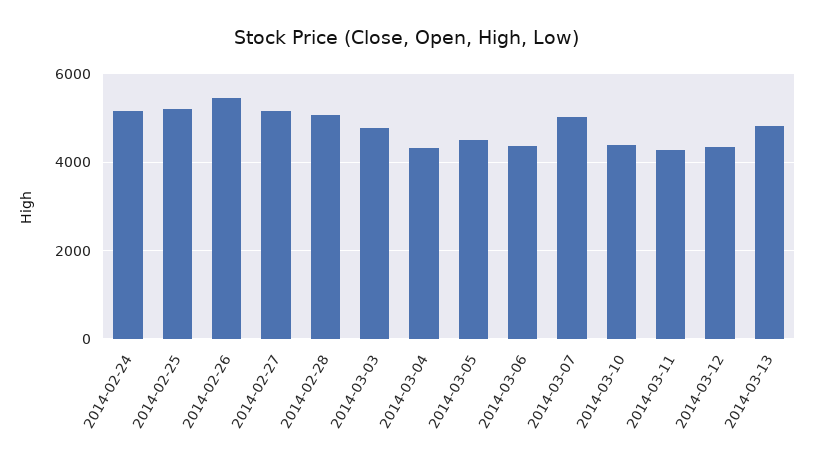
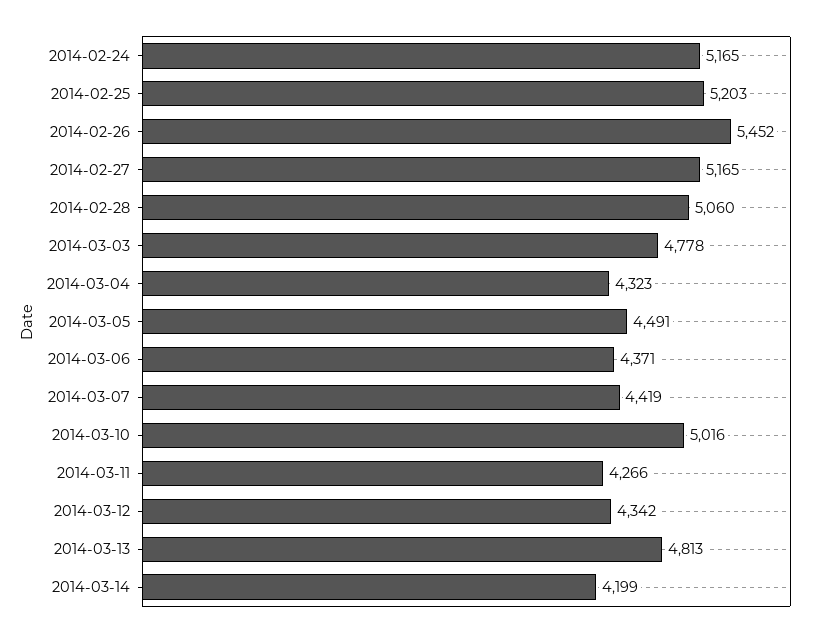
2014-03-07: 5000 -> 4419
2014-03-10: 4400 -> 5016
2014-03-14: none -> 4199

